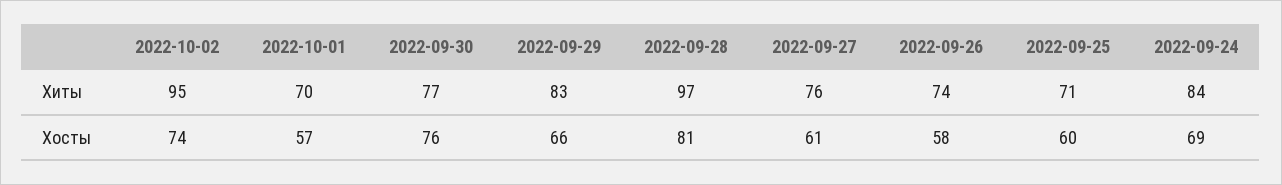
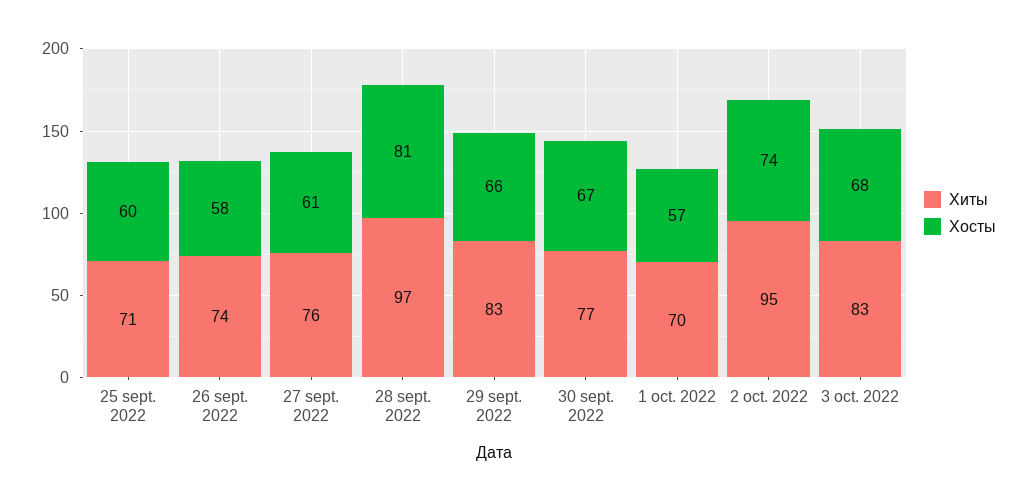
Хиты, 2022-09-24: 84 -> none
Хосты, 2022-09-30: 76 -> 67
Хосты, 2022-09-24: 69 -> none
Хиты, 3 oct. 2022: none -> 83
Хосты, 3 oct. 2022: none -> 68

